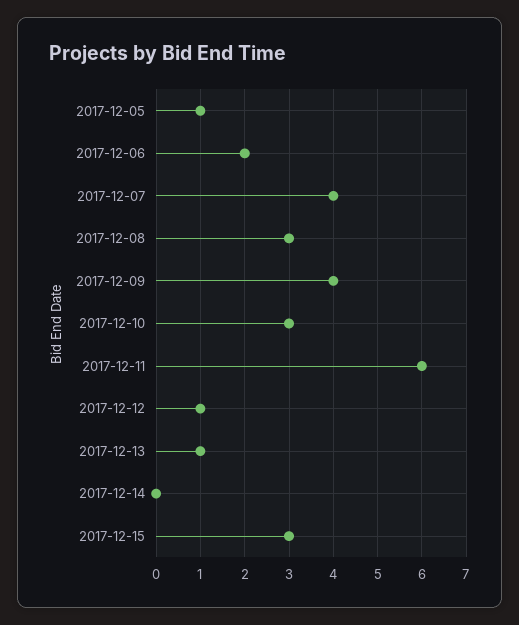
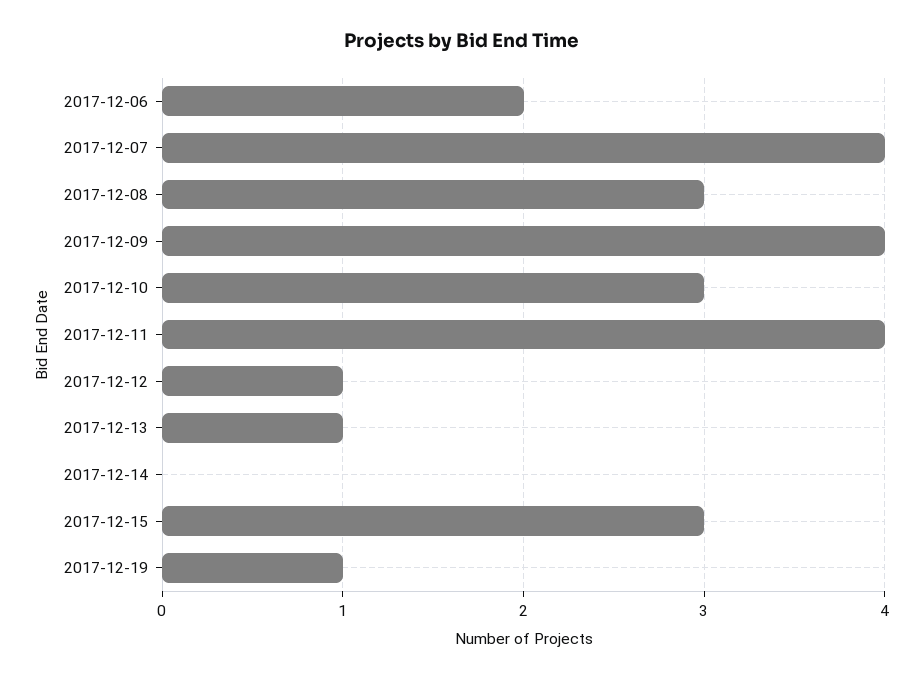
2017-12-05: 1 -> none
2017-12-11: 6 -> 4
2017-12-19: none -> 1

